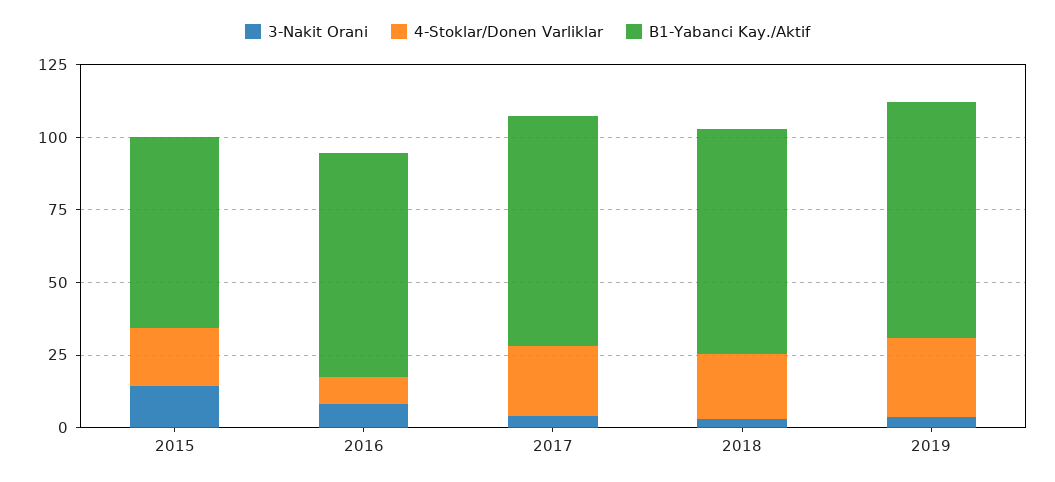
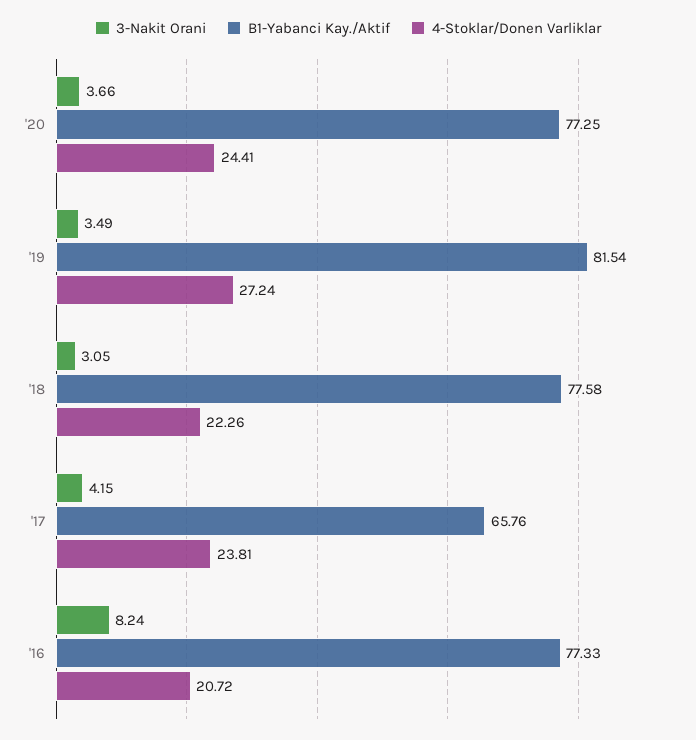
3-Nakit Orani, 2015: 15 -> none
4-Stoklar/Donen Varliklar, 2015: 20 -> none
B1-Yabanci Kay./Aktif, 2015: 65 -> none
4-Stoklar/Donen Varliklar, 2016: 10 -> 20.72
B1-Yabanci Kay./Aktif, 2017: 80 -> 65.76
3-Nakit Orani, '20: none -> 3.66
B1-Yabanci Kay./Aktif, '20: none -> 77.25
4-Stoklar/Donen Varliklar, '20: none -> 24.41

